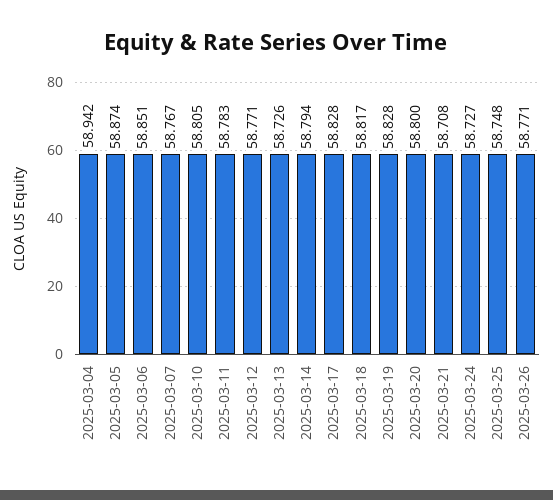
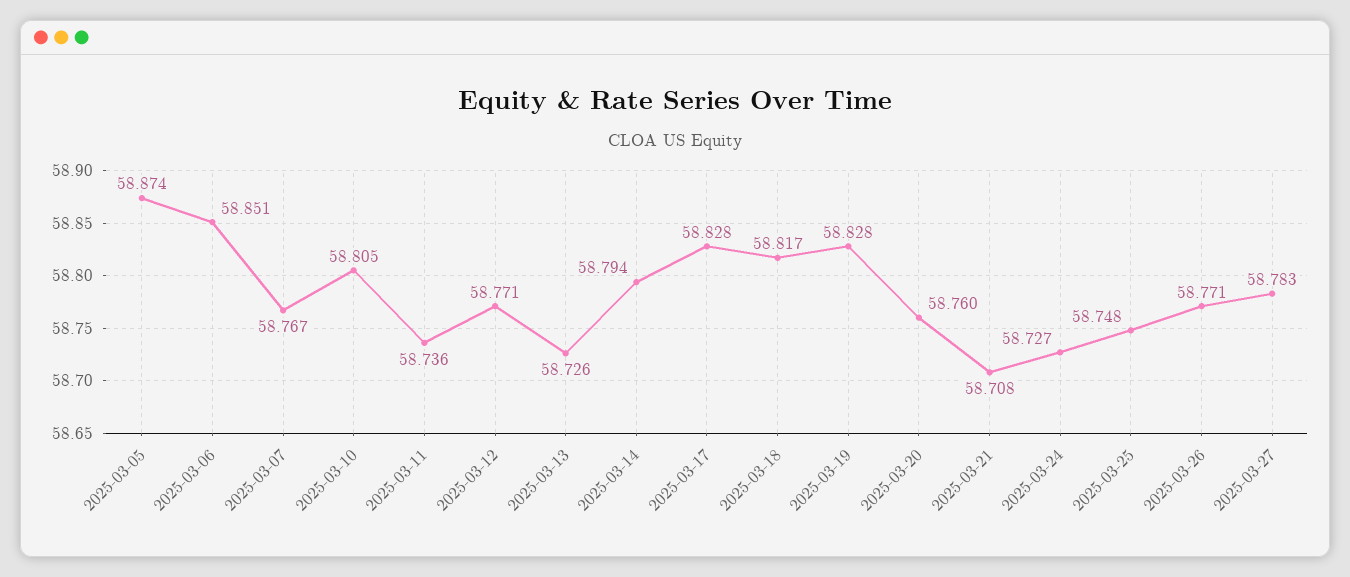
2025-03-04: 58.942 -> none
2025-03-11: 58.783 -> 58.736
2025-03-20: 58.8 -> 58.76
2025-03-27: none -> 58.783

